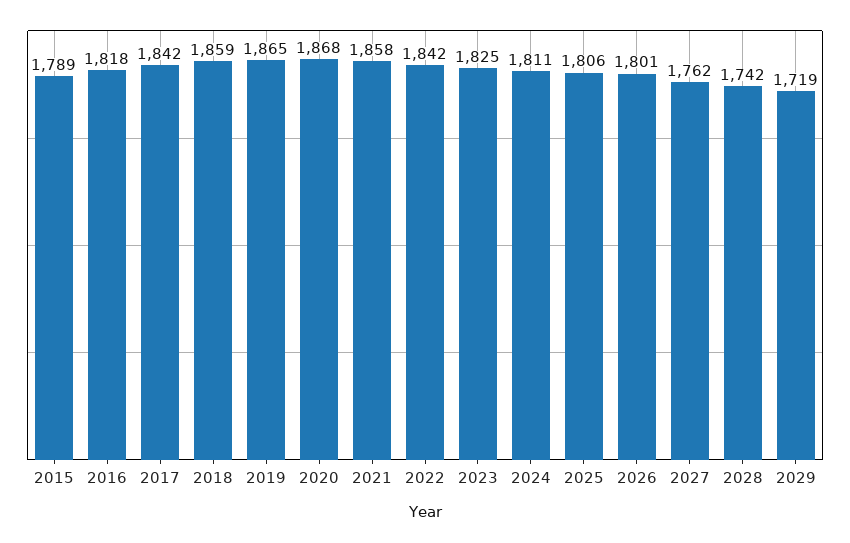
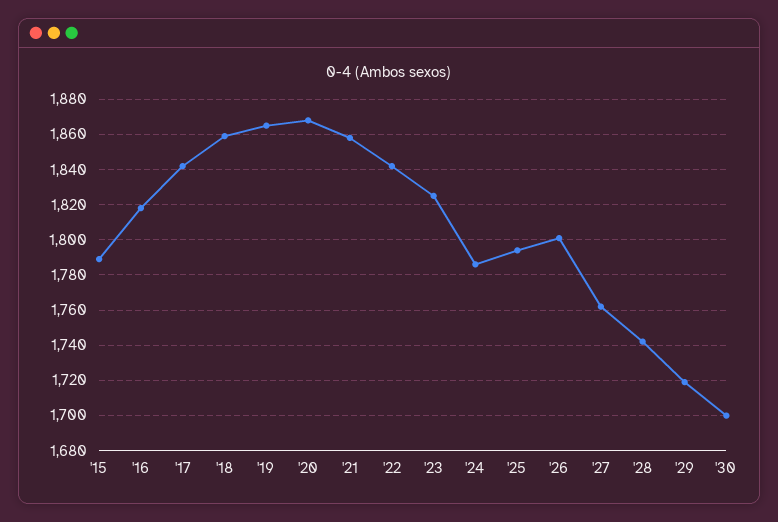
2024: 1811 -> 1785
2025: 1806 -> 1795
'30: none -> 1700

